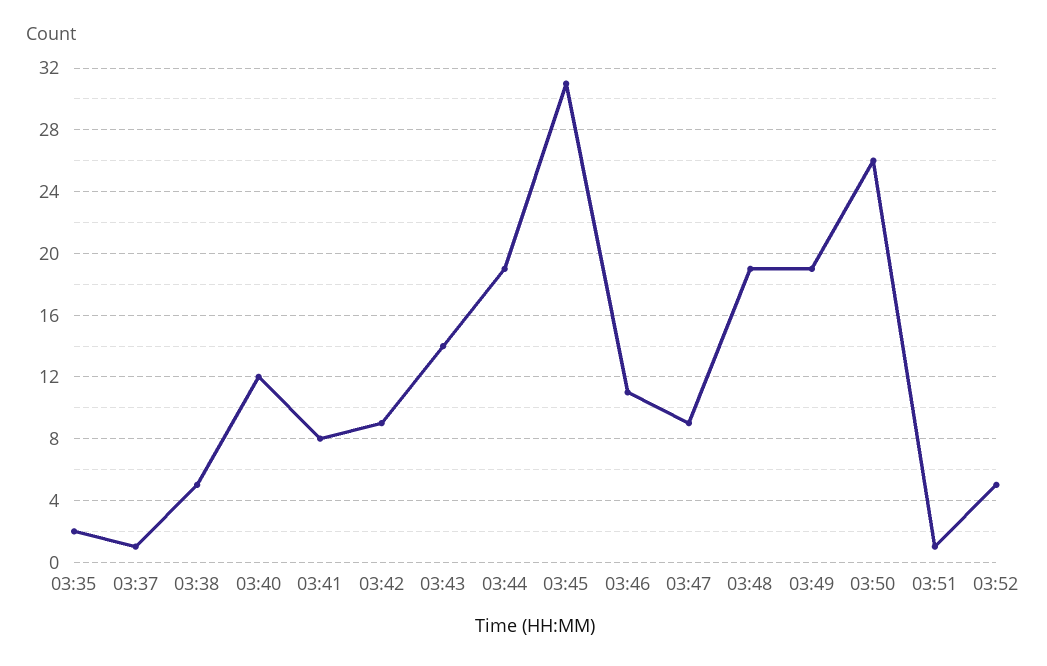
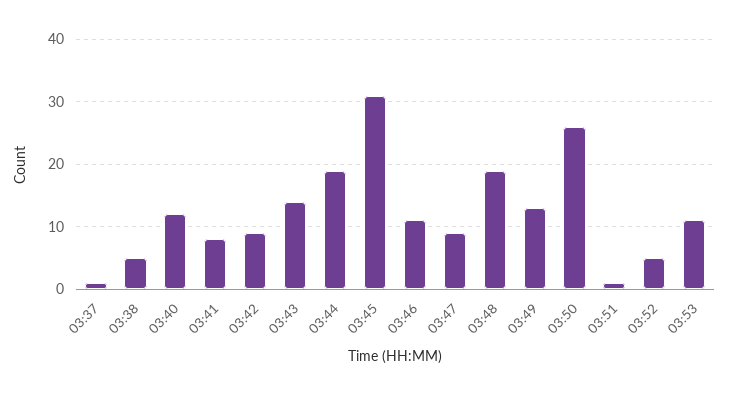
03:35: 2 -> none
03:49: 19 -> 13
03:53: none -> 11

